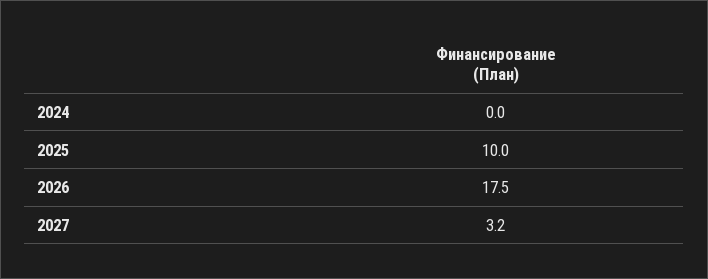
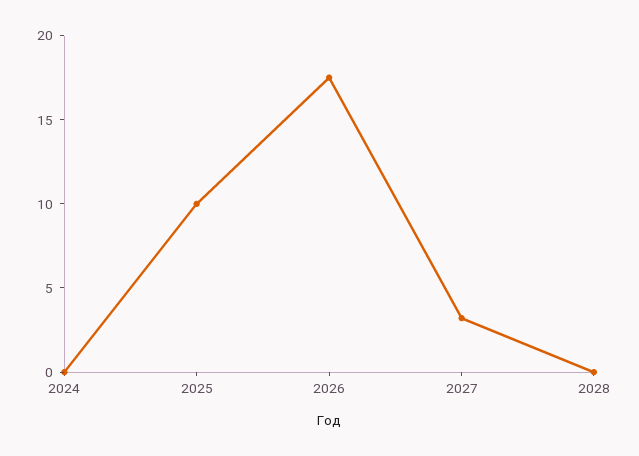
2028: none -> 0

